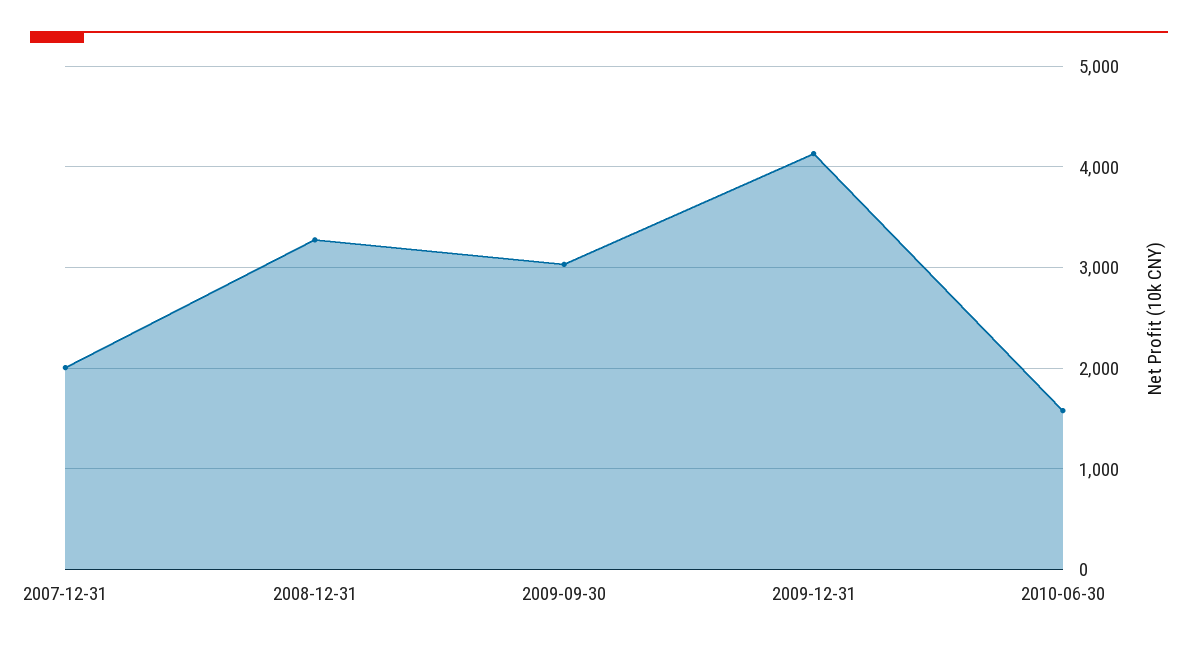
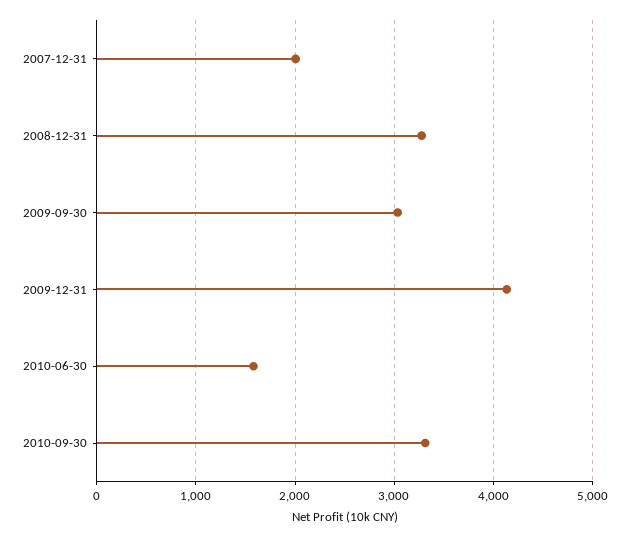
2010-09-30: none -> 3300

